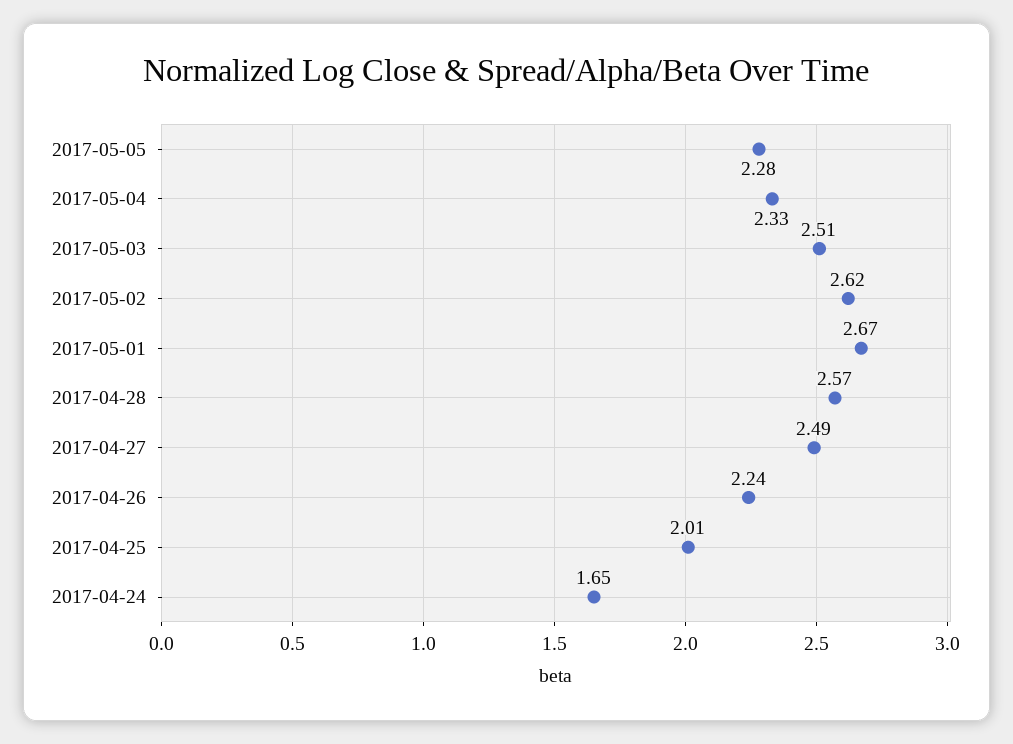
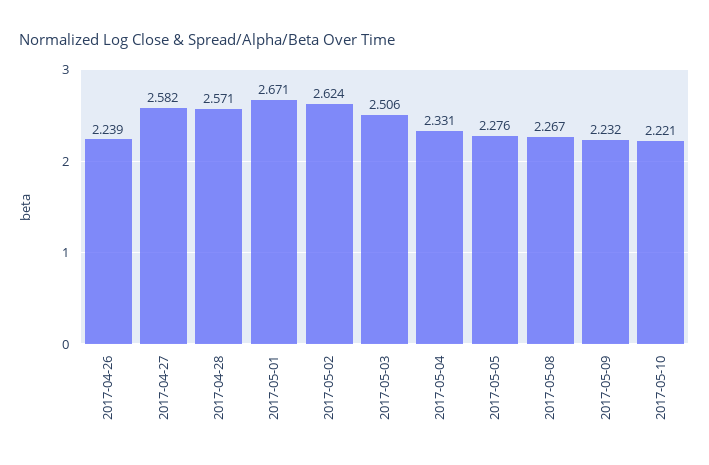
2017-04-27: 2.49 -> 2.582
2017-04-25: 2.01 -> none
2017-04-24: 1.65 -> none
2017-05-08: none -> 2.267
2017-05-09: none -> 2.232
2017-05-10: none -> 2.221

